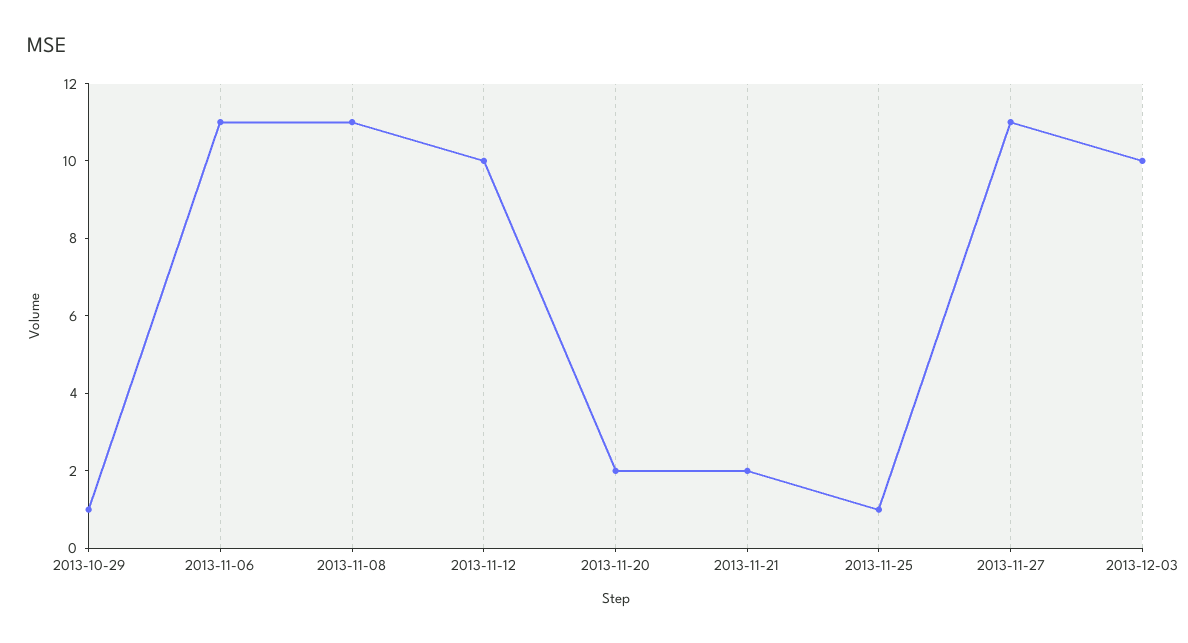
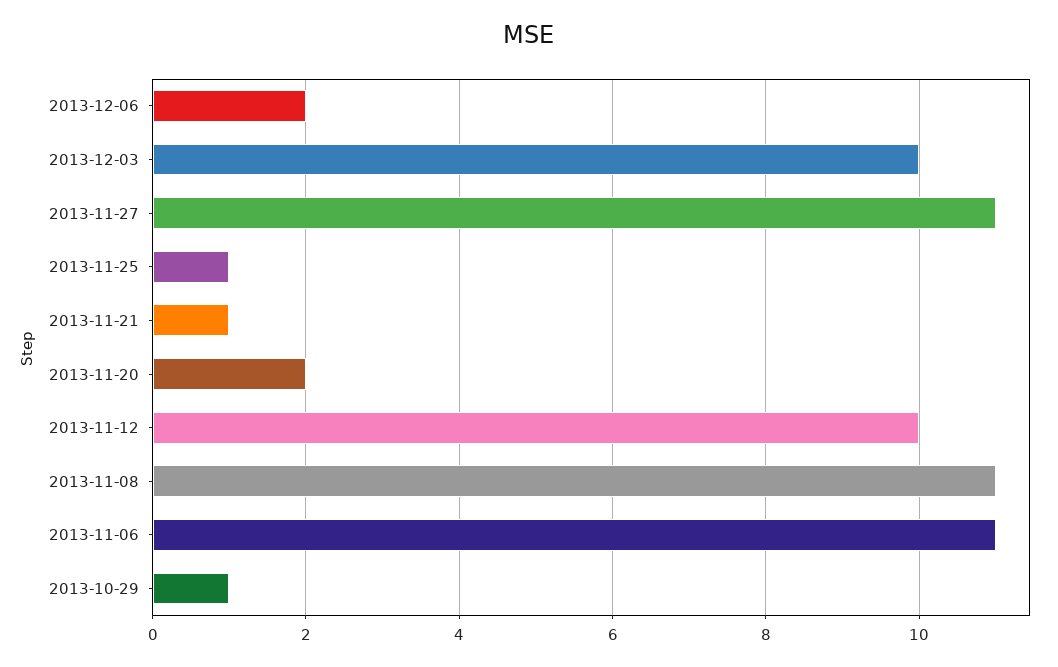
2013-11-21: 2 -> 1
2013-12-06: none -> 2

